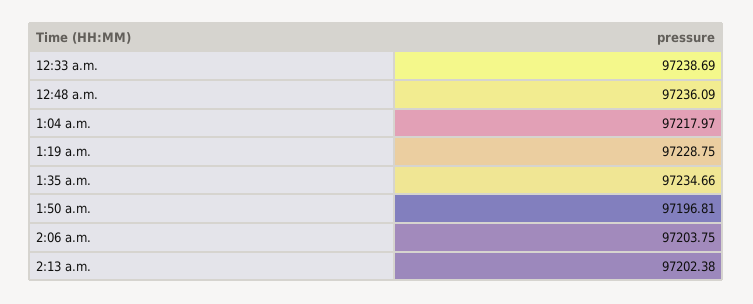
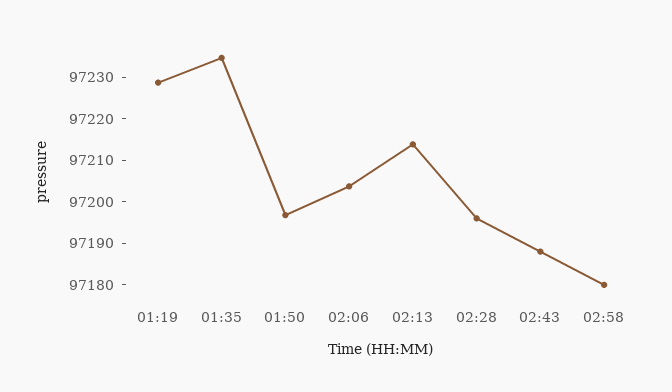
12:33 a.m.: 97238.69 -> none
12:48 a.m.: 97236.09 -> none
1:04 a.m.: 97217.97 -> none
2:13 a.m.: 97202.38 -> 97214
02:28: none -> 97196
02:43: none -> 97188
02:58: none -> 97180

